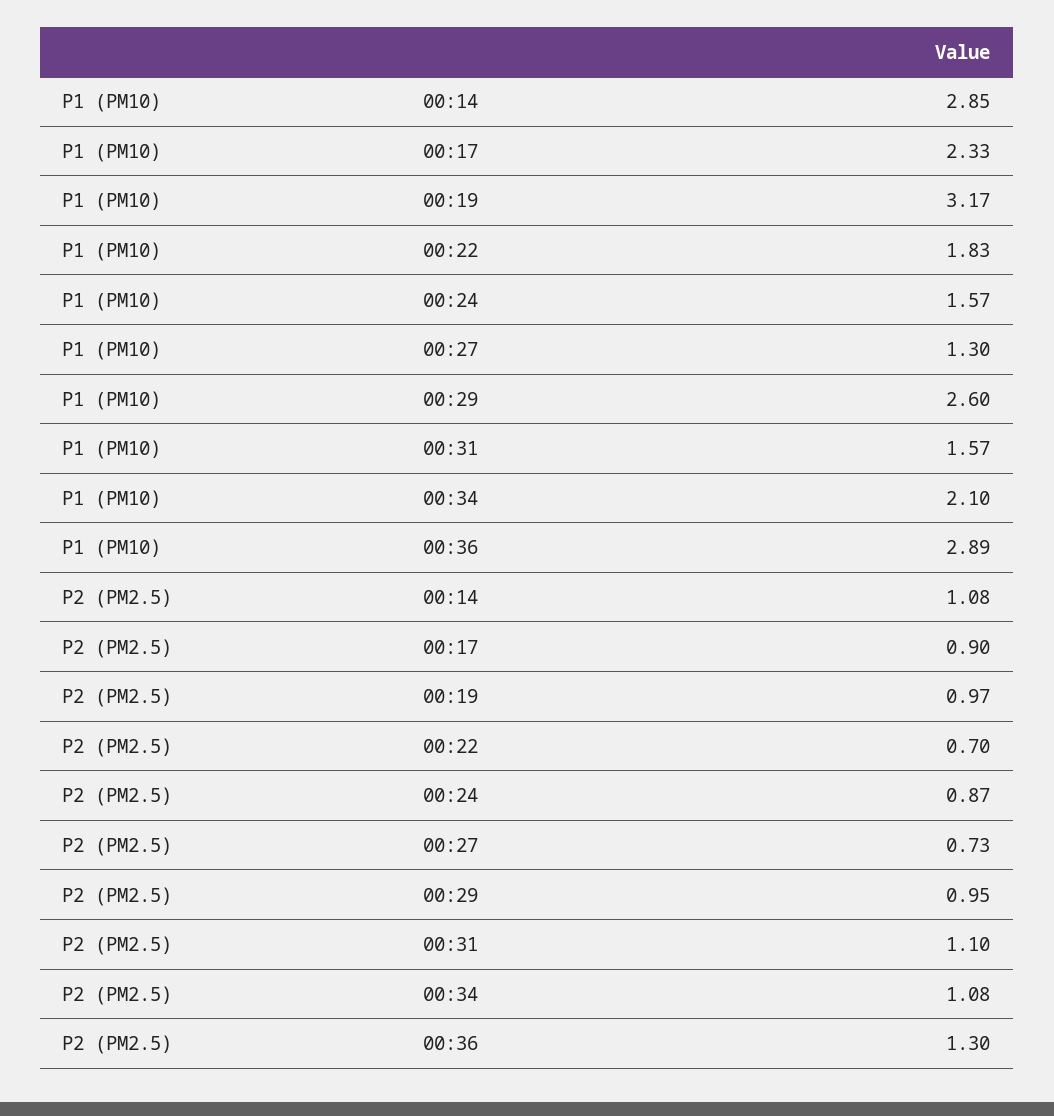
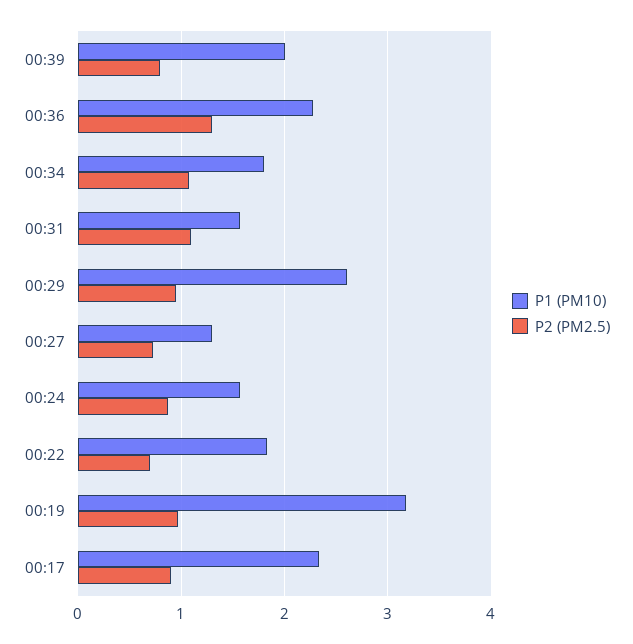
P1 (PM10), 00:14: 2.85 -> none
P1 (PM10), 00:34: 2.1 -> 1.8
P1 (PM10), 00:36: 2.89 -> 2.3
P2 (PM2.5), 00:14: 1.08 -> none
P1 (PM10), 00:39: none -> 2
P2 (PM2.5), 00:39: none -> 0.8

